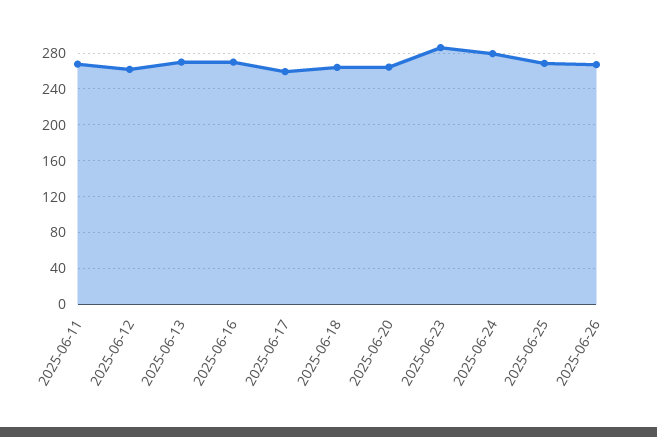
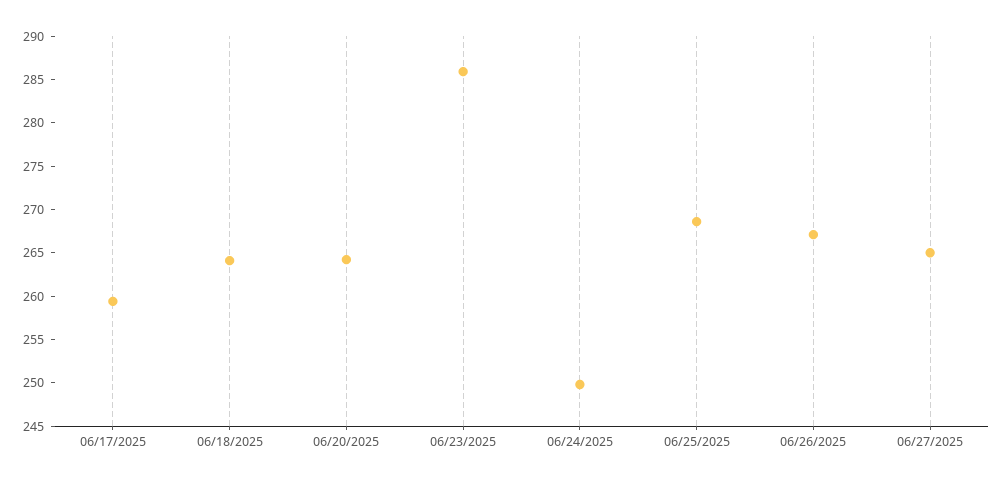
2025-06-11: 270 -> none
2025-06-12: 260 -> none
2025-06-13: 270 -> none
2025-06-16: 270 -> none
2025-06-24: 280 -> 250
06/27/2025: none -> 265

